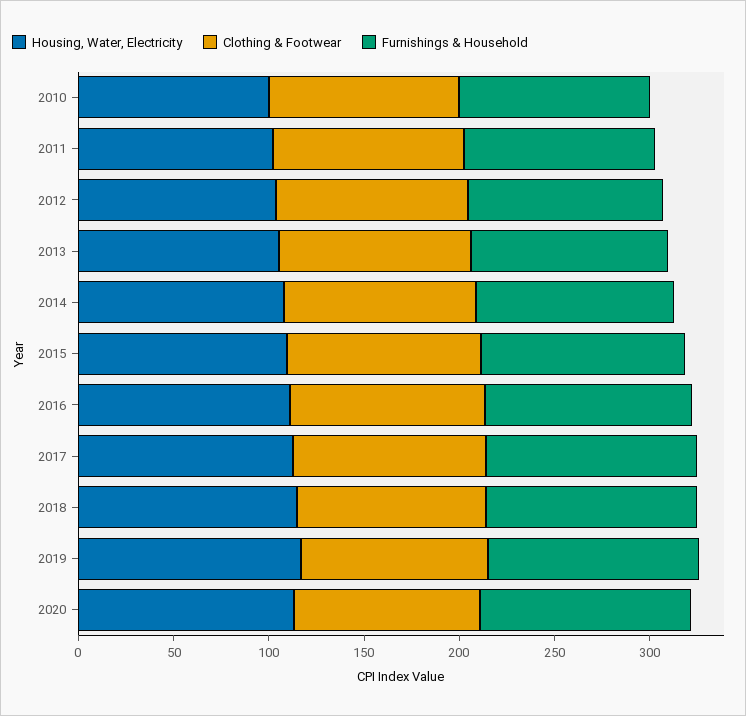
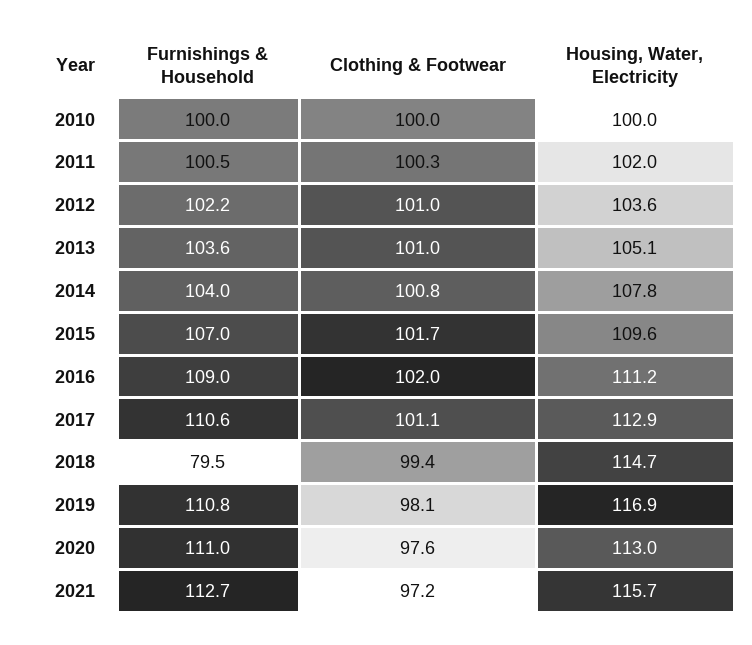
Furnishings & Household, 2018: 110 -> 79.5
Furnishings & Household, 2021: none -> 112.7
Clothing & Footwear, 2021: none -> 97.2
Housing, Water, Electricity, 2021: none -> 115.7

